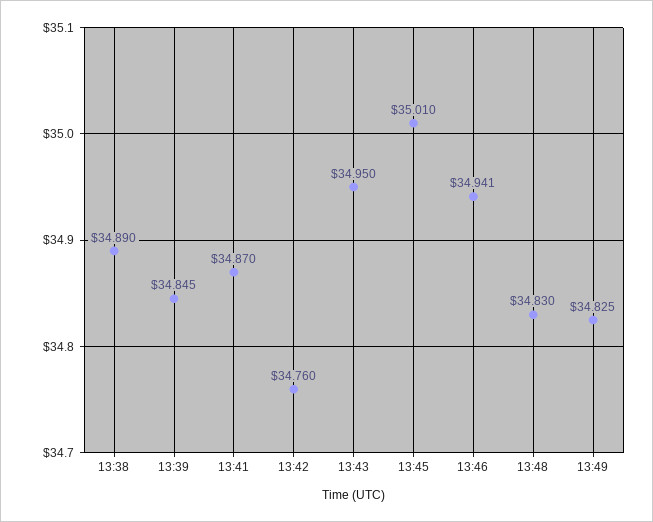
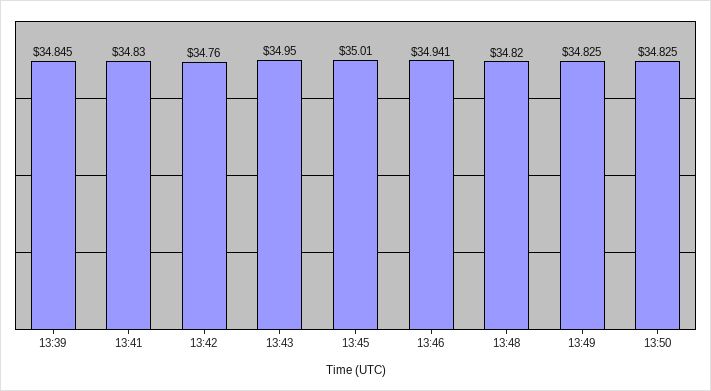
13:38: 34.89 -> none
13:41: 34.87 -> 34.83
13:48: 34.83 -> 34.82
13:50: none -> 34.825

